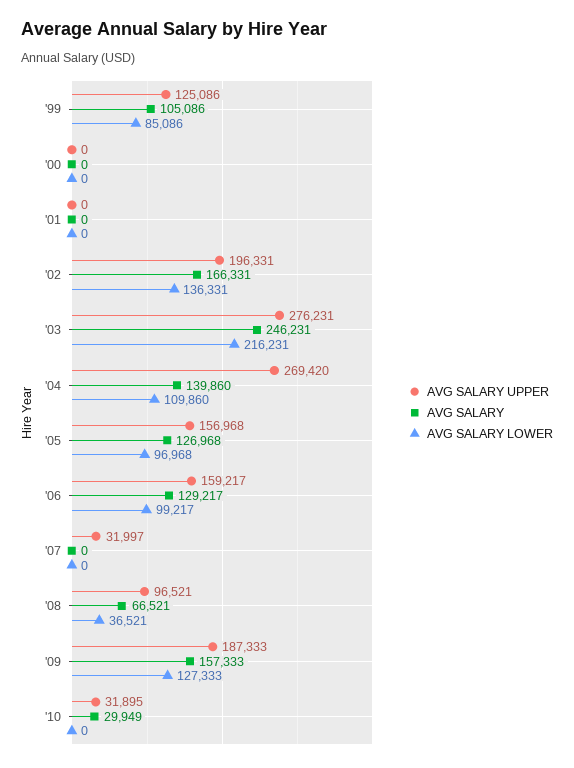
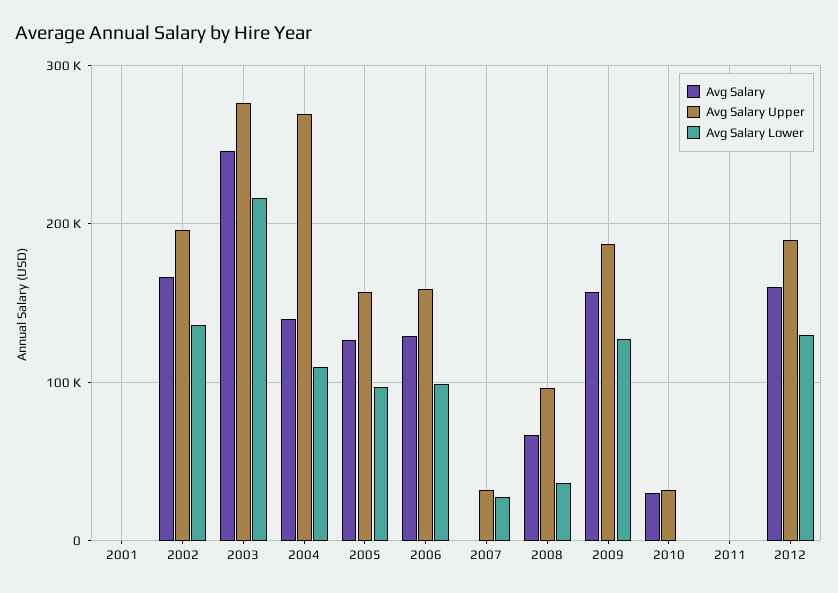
AVG SALARY UPPER, '99: 125086 -> none
AVG SALARY, '99: 105086 -> none
AVG SALARY LOWER, '99: 85086 -> none
AVG SALARY UPPER, '00: 0 -> none
AVG SALARY, '00: 0 -> none
AVG SALARY LOWER, '00: 0 -> none
AVG SALARY LOWER, '07: 0 -> 30000
AVG SALARY, 2011: none -> 0
AVG SALARY UPPER, 2011: none -> 0
AVG SALARY LOWER, 2011: none -> 0
AVG SALARY, 2012: none -> 160000
AVG SALARY UPPER, 2012: none -> 190000
AVG SALARY LOWER, 2012: none -> 130000

